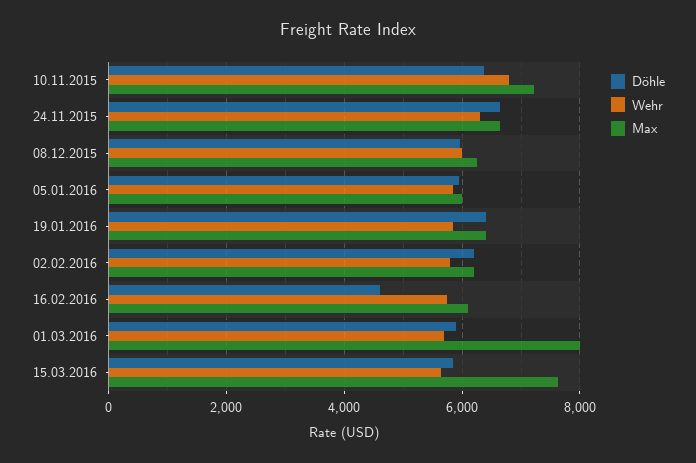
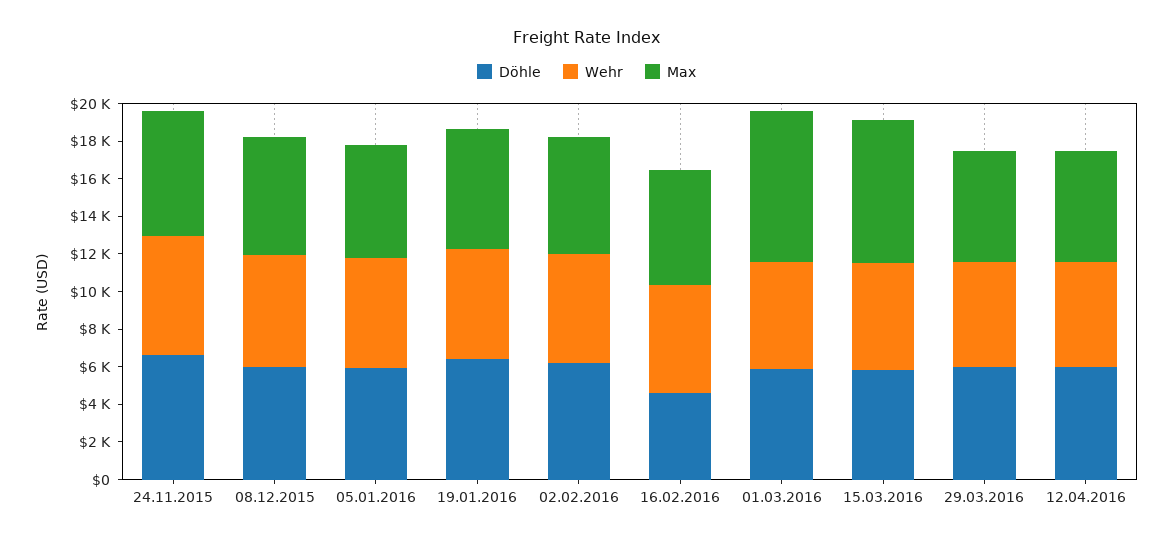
Döhle, 10.11.2015: 6400 -> none
Wehr, 10.11.2015: 6800 -> none
Max, 10.11.2015: 7200 -> none
Döhle, 29.03.2016: none -> 6000
Wehr, 29.03.2016: none -> 5500
Max, 29.03.2016: none -> 6000
Döhle, 12.04.2016: none -> 6000
Wehr, 12.04.2016: none -> 5500
Max, 12.04.2016: none -> 6000

